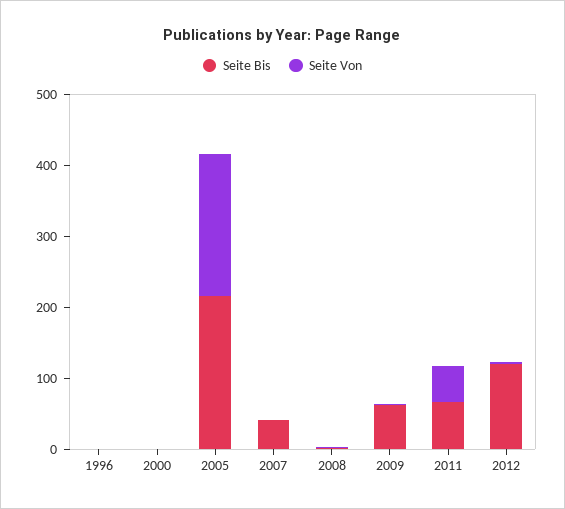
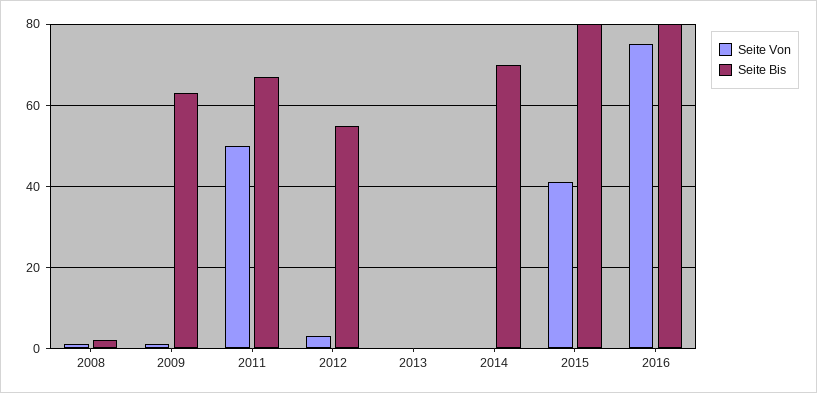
Seite Bis, 1996: 0 -> none
Seite Von, 1996: 0 -> none
Seite Bis, 2000: 0 -> none
Seite Von, 2000: 0 -> none
Seite Bis, 2005: 220 -> none
Seite Von, 2005: 200 -> none
Seite Bis, 2007: 40 -> none
Seite Von, 2007: 0 -> none
Seite Bis, 2012: 120 -> 55
Seite Von, 2013: none -> 0
Seite Bis, 2013: none -> 0
Seite Von, 2014: none -> 0
Seite Bis, 2014: none -> 70
Seite Von, 2015: none -> 40
Seite Bis, 2015: none -> 80
Seite Von, 2016: none -> 75
Seite Bis, 2016: none -> 80

